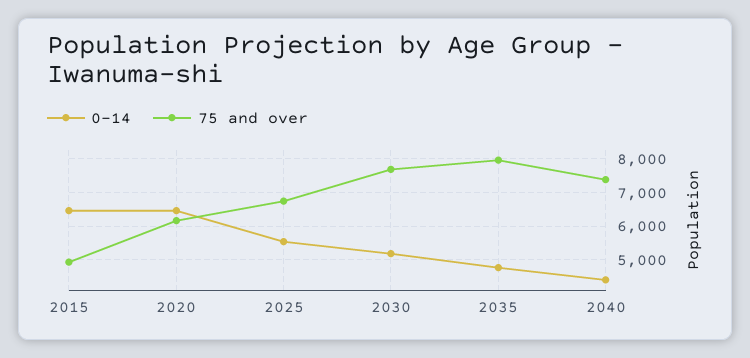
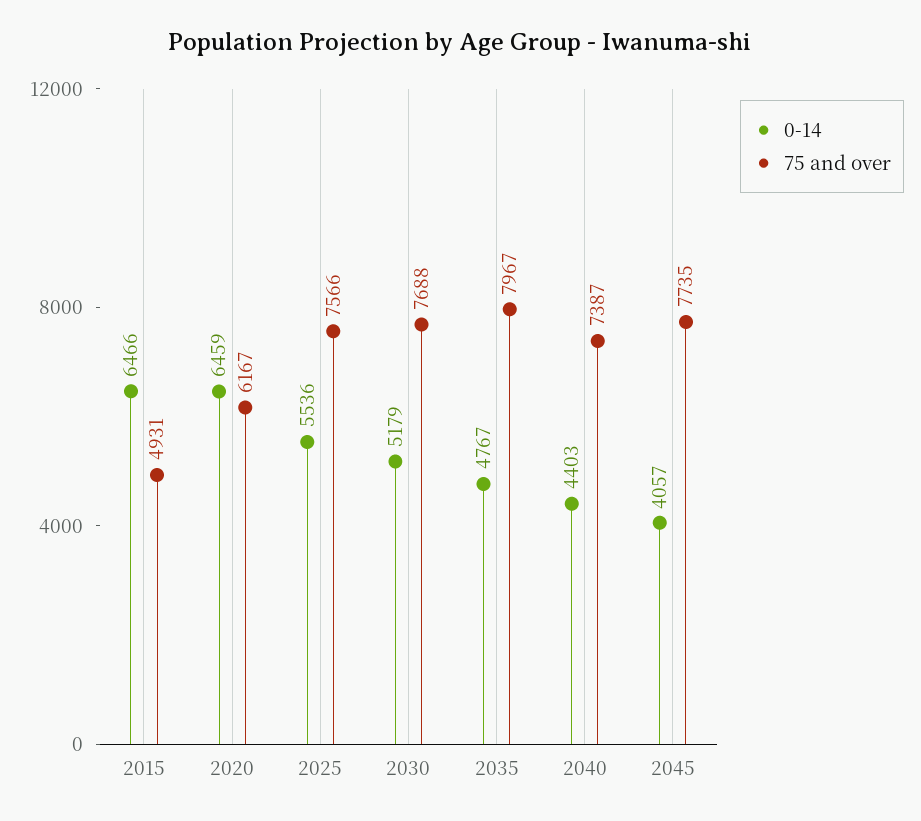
75 and over, 2025: 6800 -> 7566
0-14, 2045: none -> 4057
75 and over, 2045: none -> 7735

